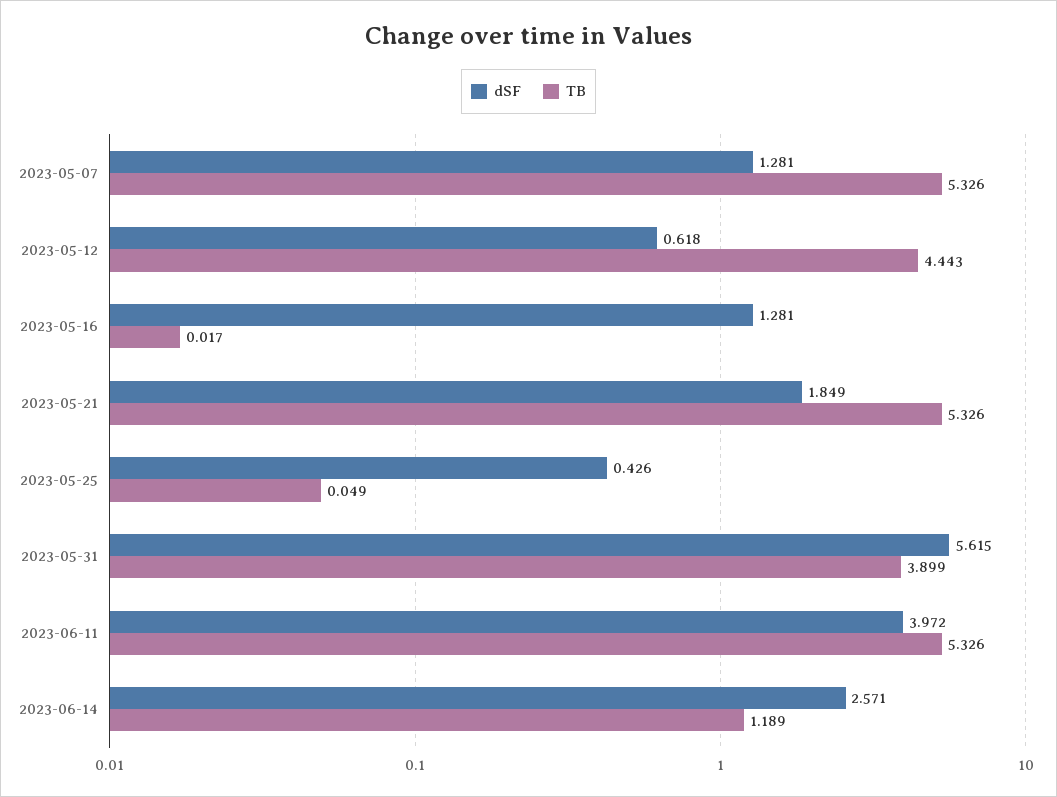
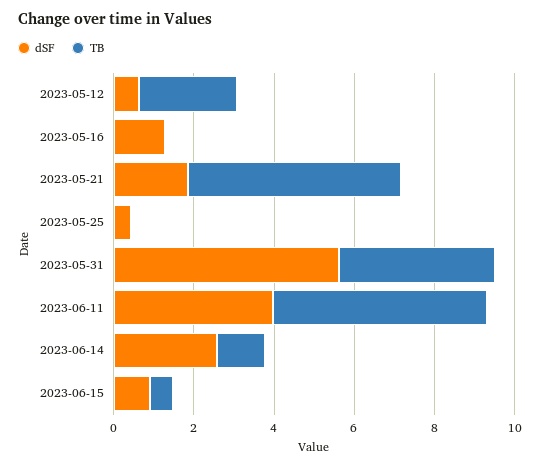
dSF, 2023-05-07: 1.281 -> none
TB, 2023-05-07: 5.326 -> none
TB, 2023-05-12: 4.443 -> 2.5
dSF, 2023-06-15: none -> 1
TB, 2023-06-15: none -> 0.5

